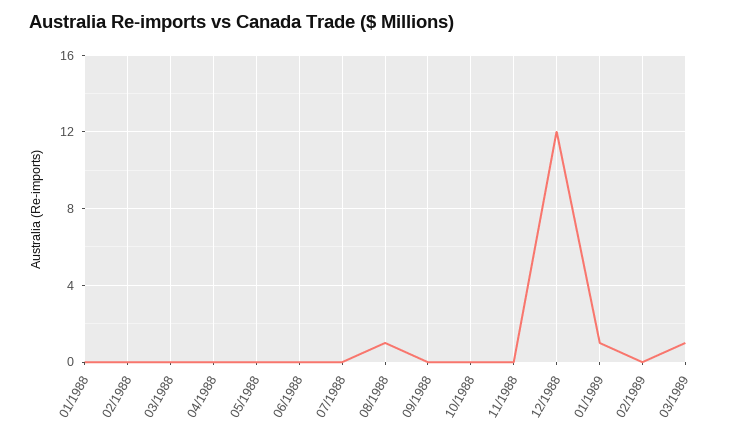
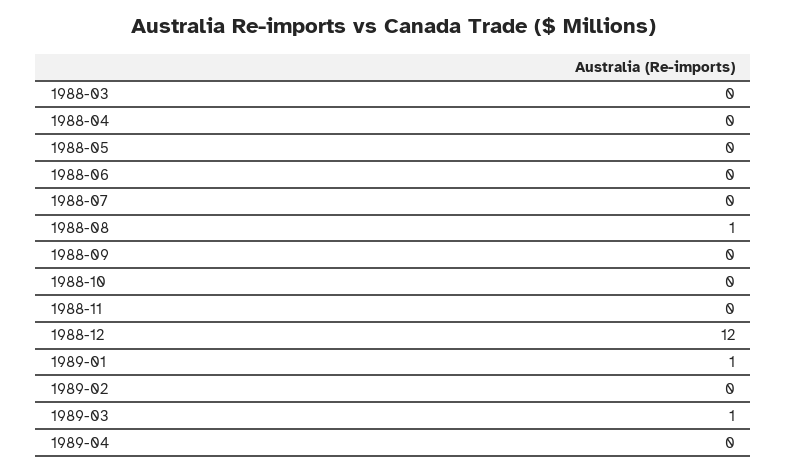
01/1988: 0 -> none
02/1988: 0 -> none
1989-04: none -> 0

